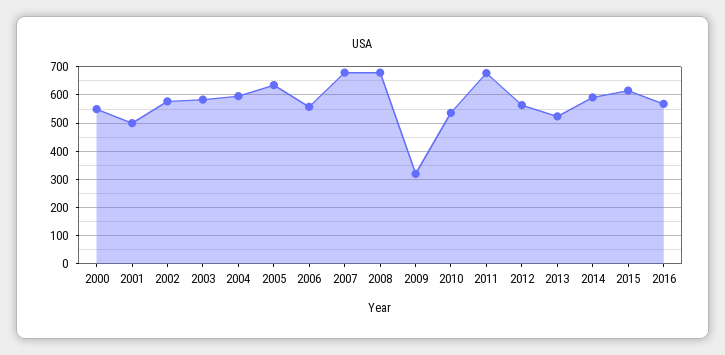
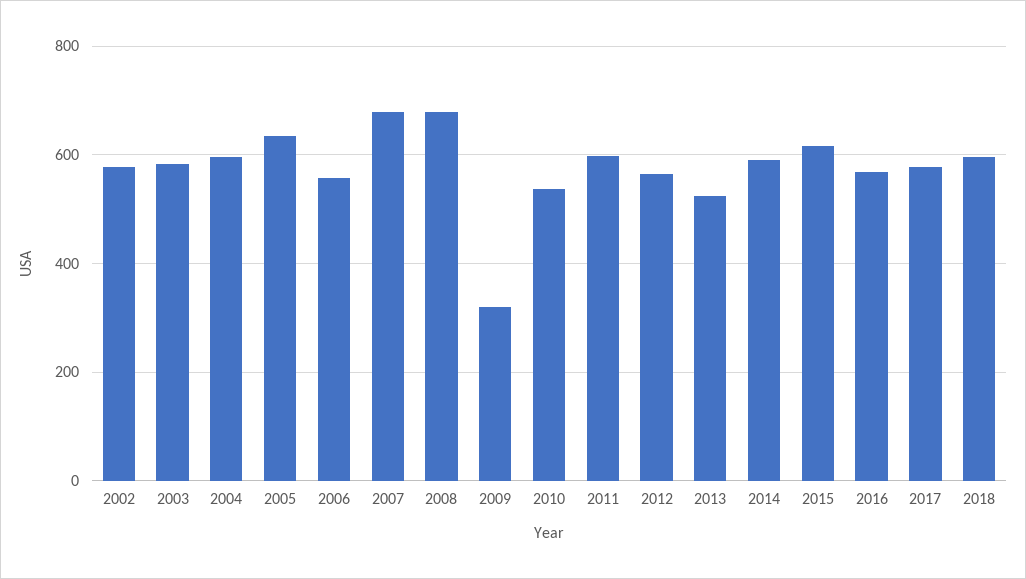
2000: 550 -> none
2001: 500 -> none
2011: 675 -> 600
2017: none -> 580
2018: none -> 600

